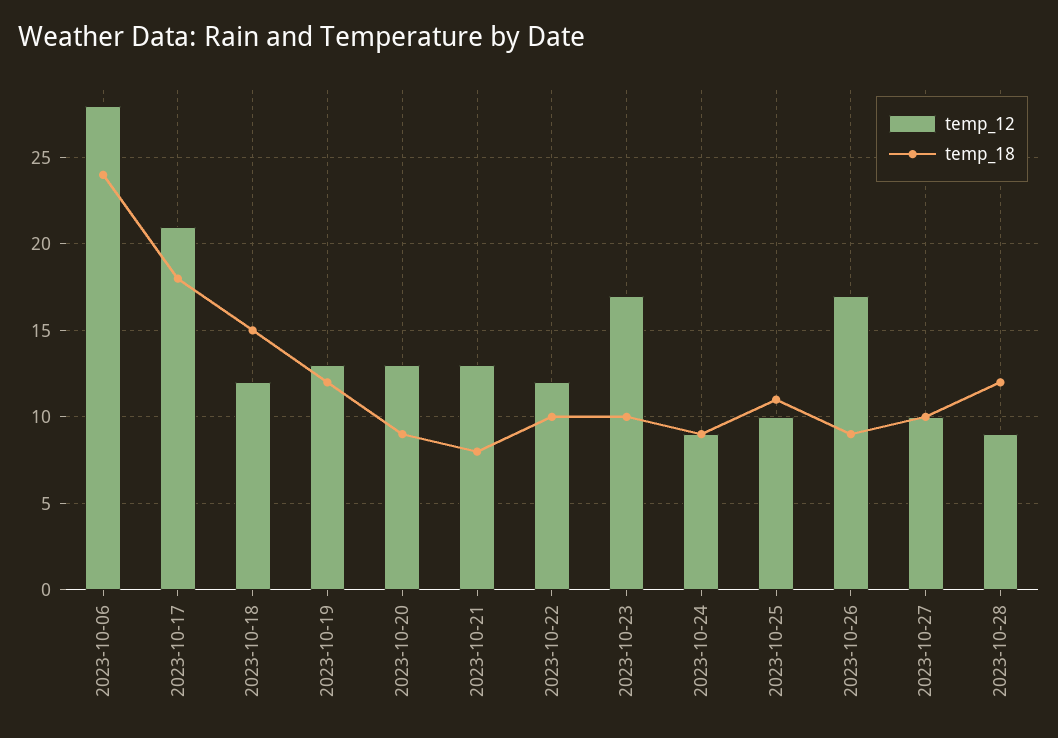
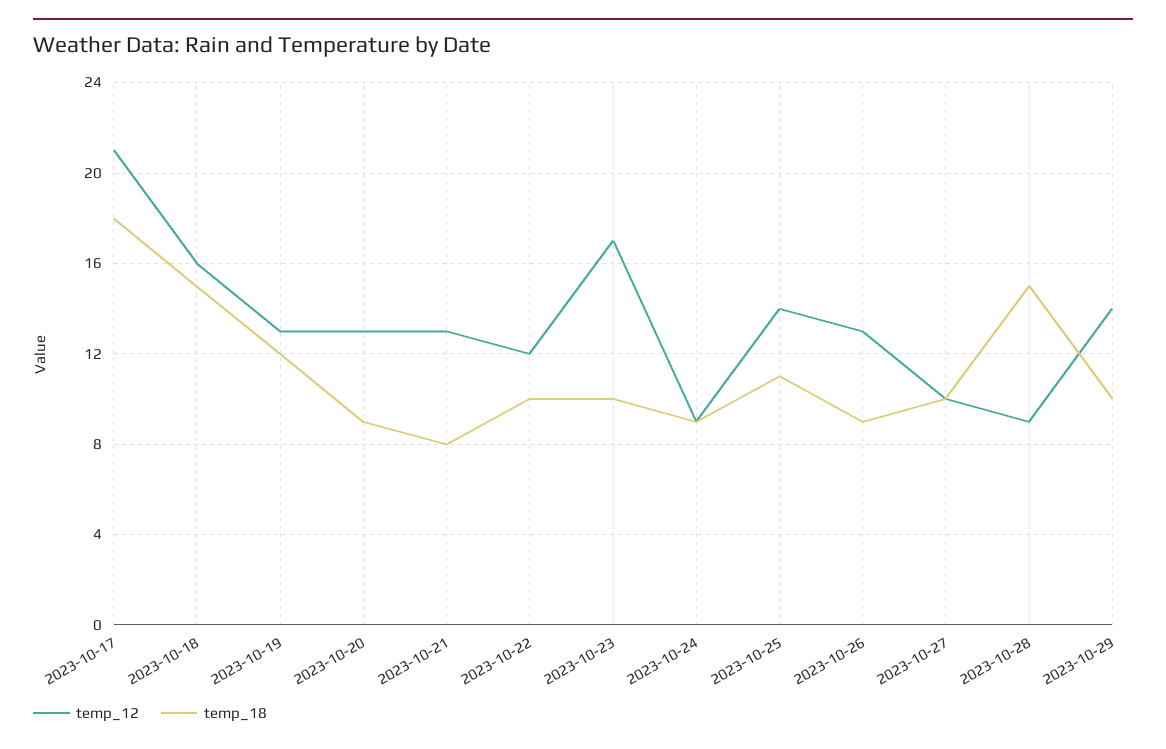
temp_12, 2023-10-06: 28 -> none
temp_18, 2023-10-06: 24 -> none
temp_12, 2023-10-18: 12 -> 16
temp_12, 2023-10-25: 10 -> 14
temp_12, 2023-10-26: 17 -> 13
temp_18, 2023-10-28: 12 -> 15
temp_12, 2023-10-29: none -> 14
temp_18, 2023-10-29: none -> 10

